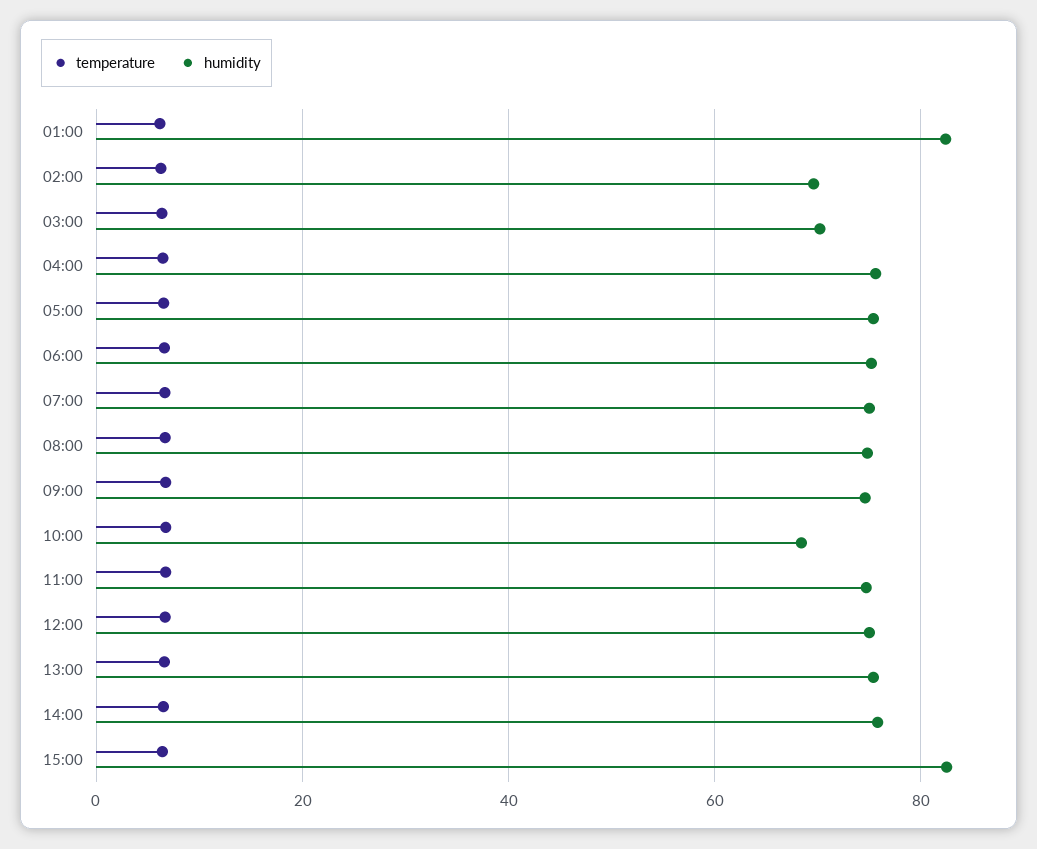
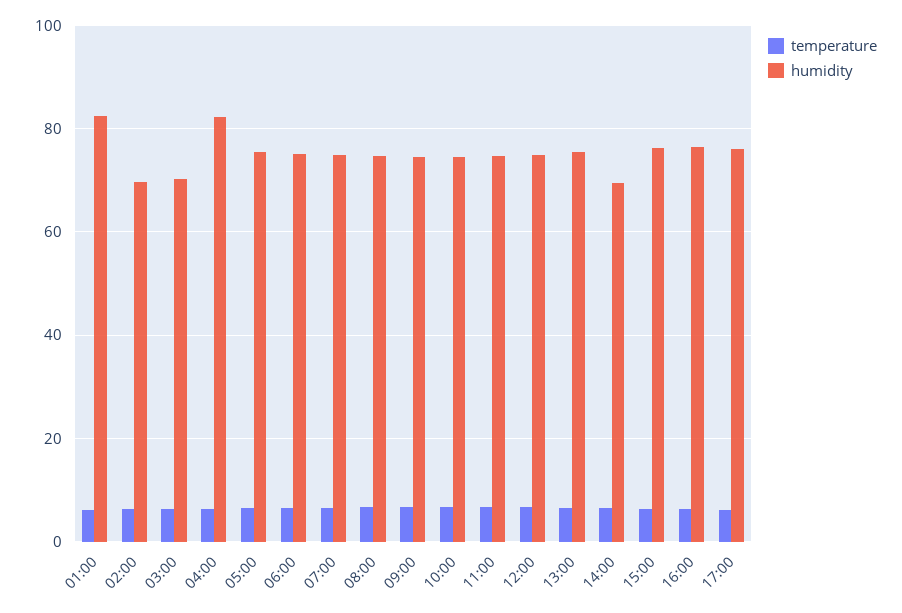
humidity, 04:00: 76 -> 82
humidity, 10:00: 68 -> 74
humidity, 14:00: 76 -> 70
humidity, 15:00: 82 -> 76
temperature, 16:00: none -> 6
humidity, 16:00: none -> 76
temperature, 17:00: none -> 6
humidity, 17:00: none -> 76

